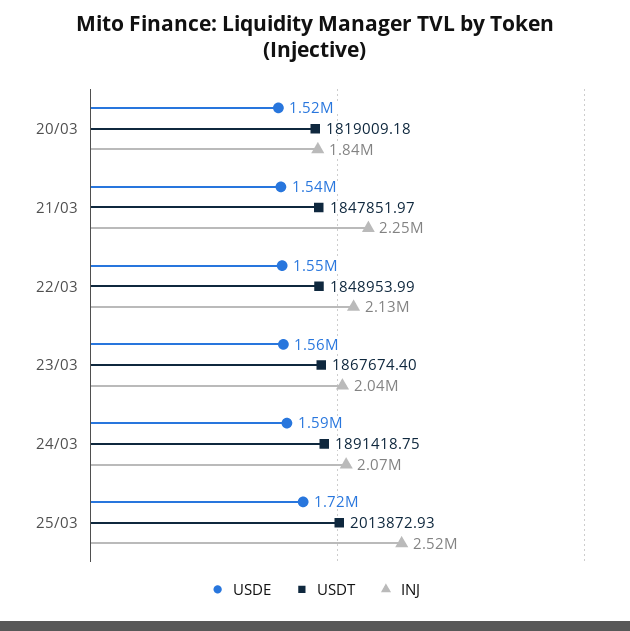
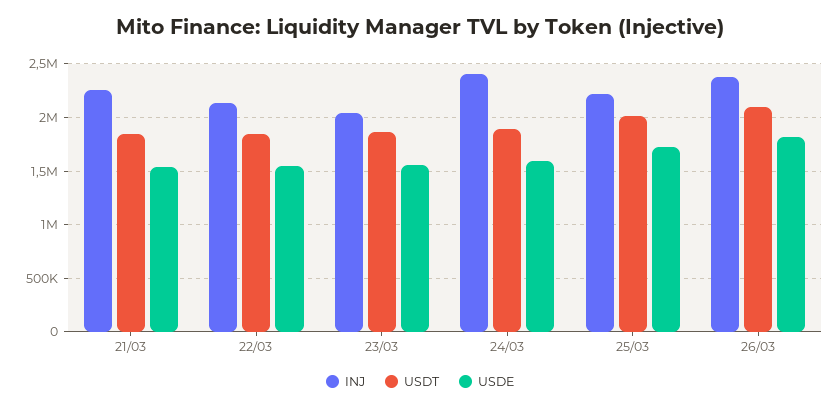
USDE, 20/03: 1520000 -> none
USDT, 20/03: 1819009.18 -> none
INJ, 20/03: 1840000 -> none
INJ, 24/03: 2070000 -> 2400000
INJ, 25/03: 2520000 -> 2200000
INJ, 26/03: none -> 2400000
USDT, 26/03: none -> 2100000
USDE, 26/03: none -> 1800000

